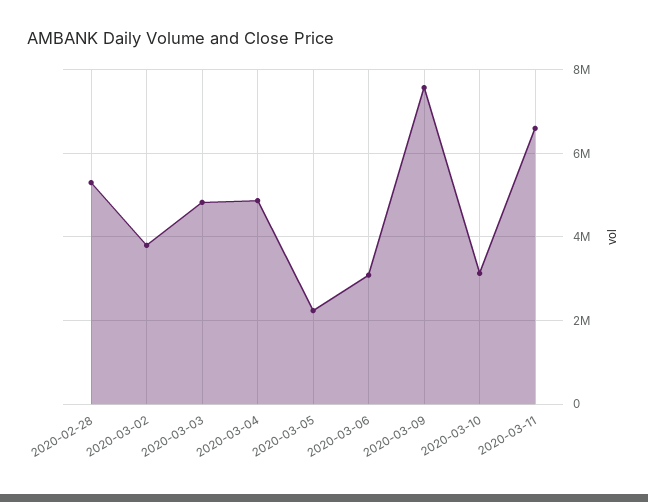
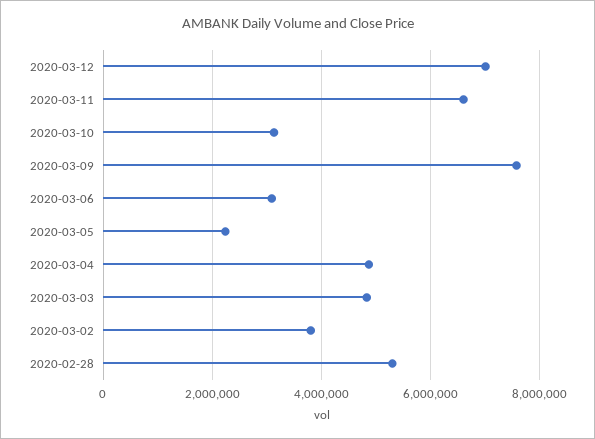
2020-03-12: none -> 7000000

